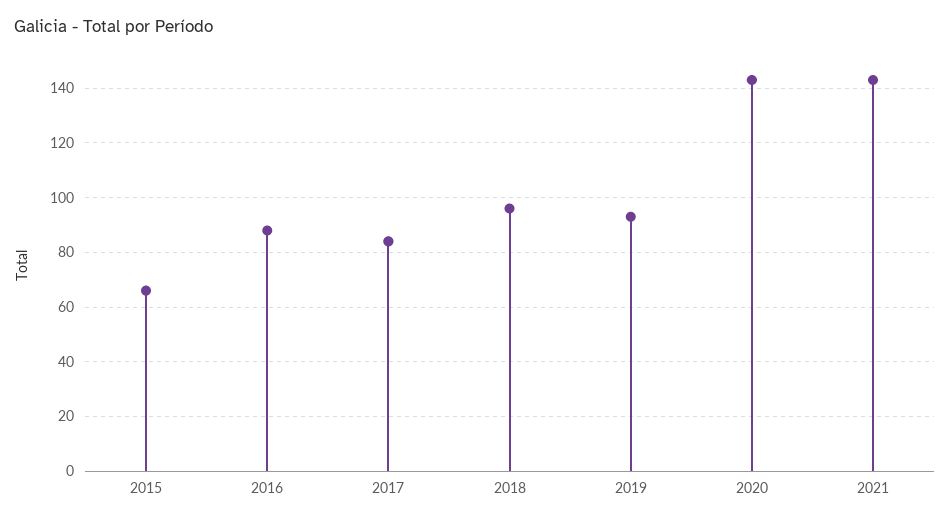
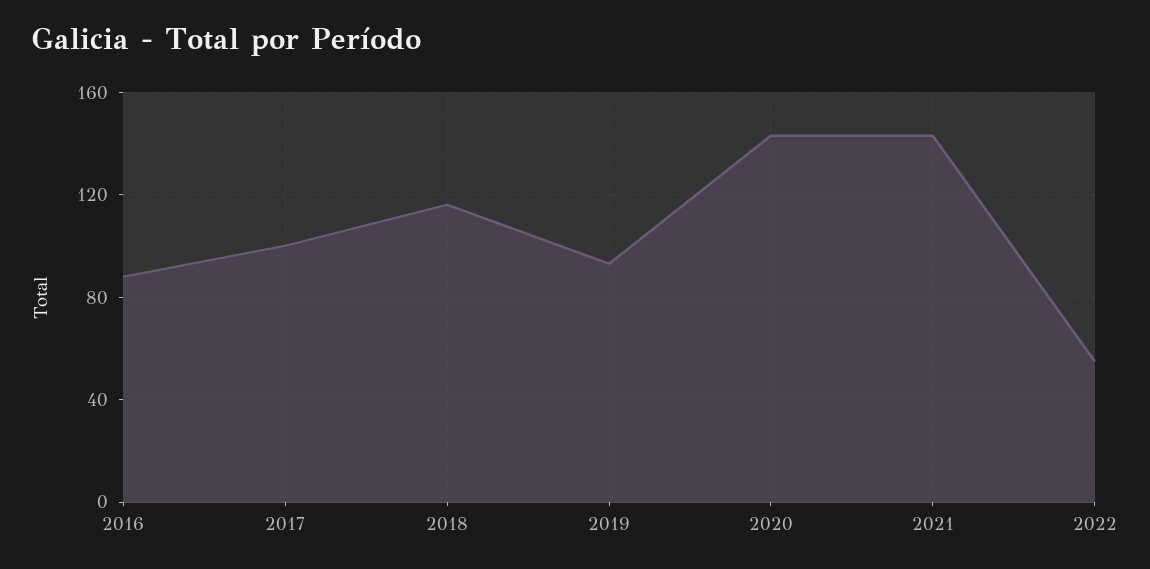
2015: 65 -> none
2017: 85 -> 100
2018: 95 -> 115
2022: none -> 55

